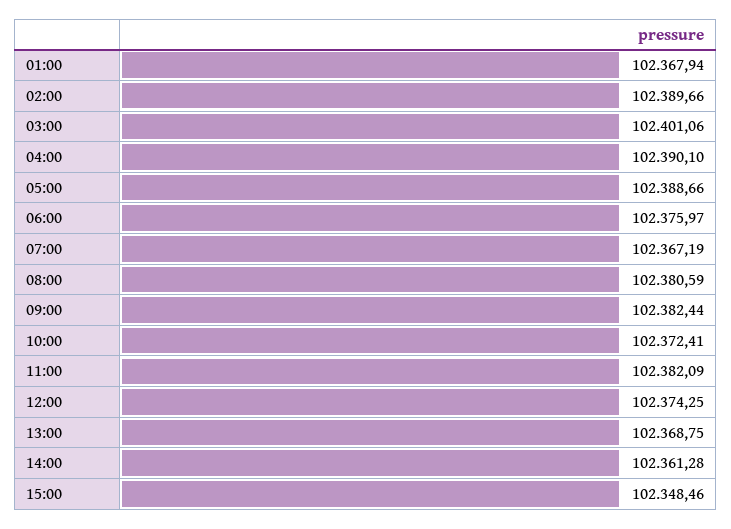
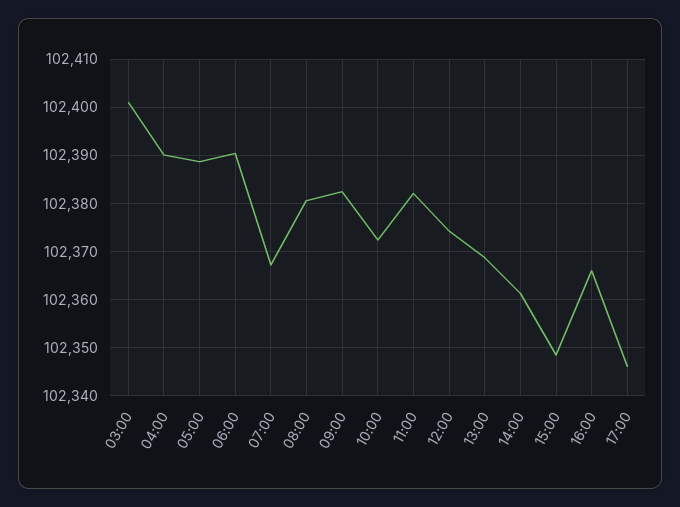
01:00: 102367.94 -> none
02:00: 102389.66 -> none
06:00: 102375.97 -> 102390
16:00: none -> 102366
17:00: none -> 102346

